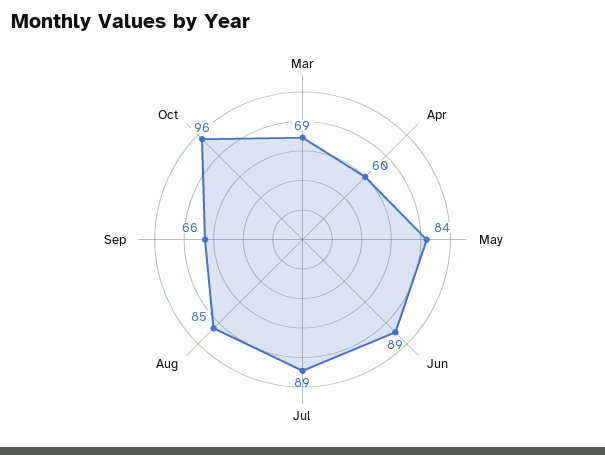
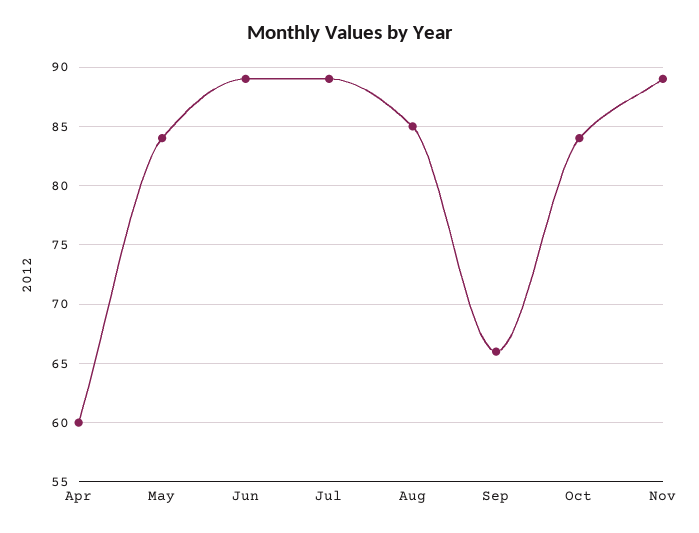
Mar: 69 -> none
Oct: 96 -> 84
Nov: none -> 89

